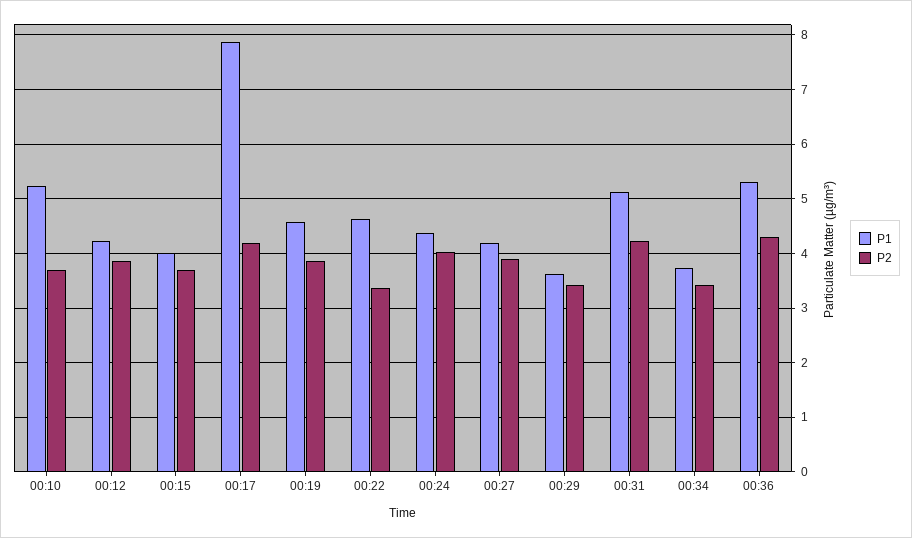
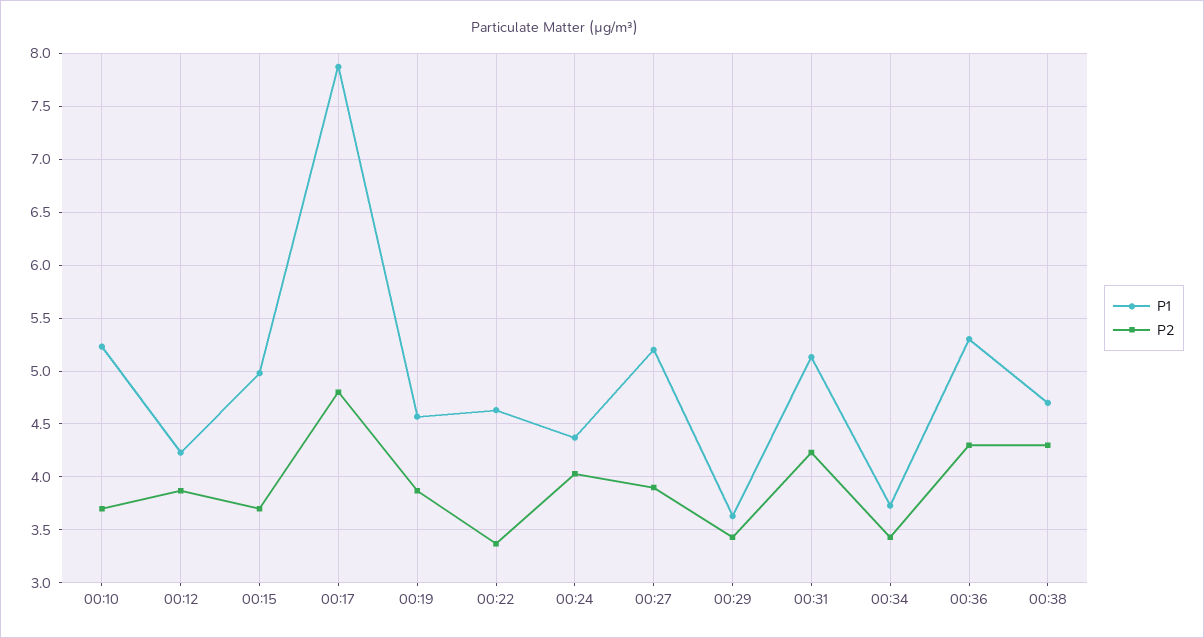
P1, 00:15: 4 -> 5
P2, 00:17: 4.2 -> 4.8
P1, 00:27: 4.2 -> 5.2
P1, 00:38: none -> 4.7
P2, 00:38: none -> 4.3

